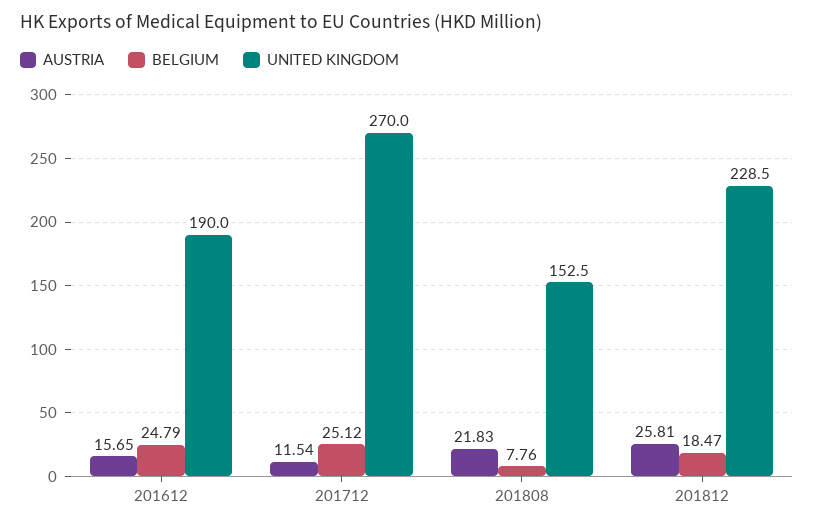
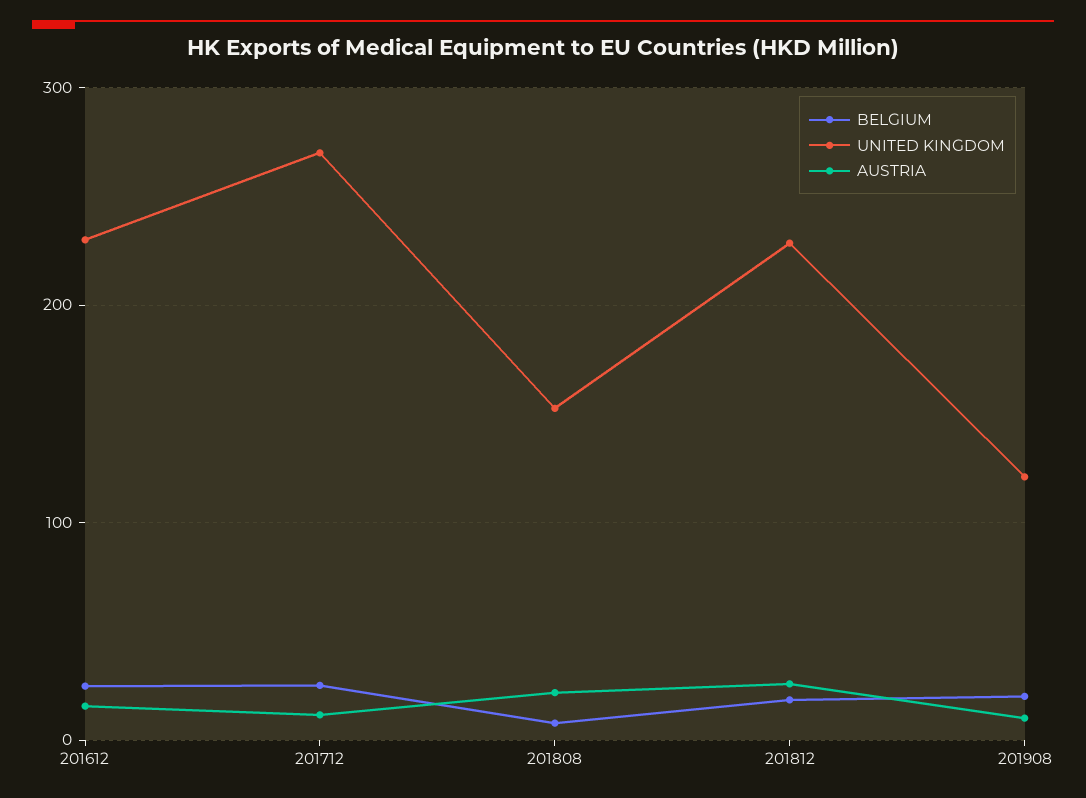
UNITED KINGDOM, 201612: 190 -> 230
BELGIUM, 201908: none -> 20
UNITED KINGDOM, 201908: none -> 120
AUSTRIA, 201908: none -> 10

